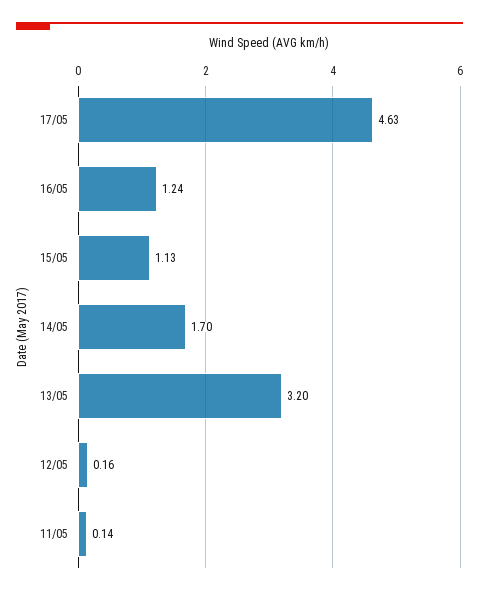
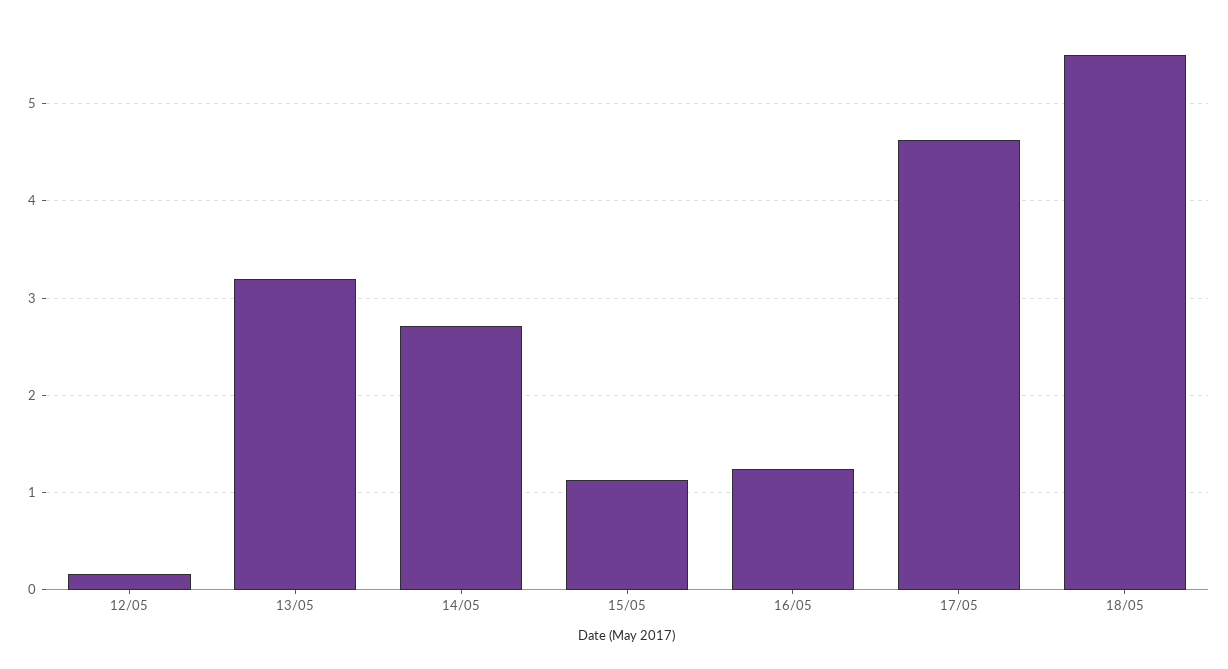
14/05: 1.7 -> 2.7
11/05: 0.14 -> none
18/05: none -> 5.5

